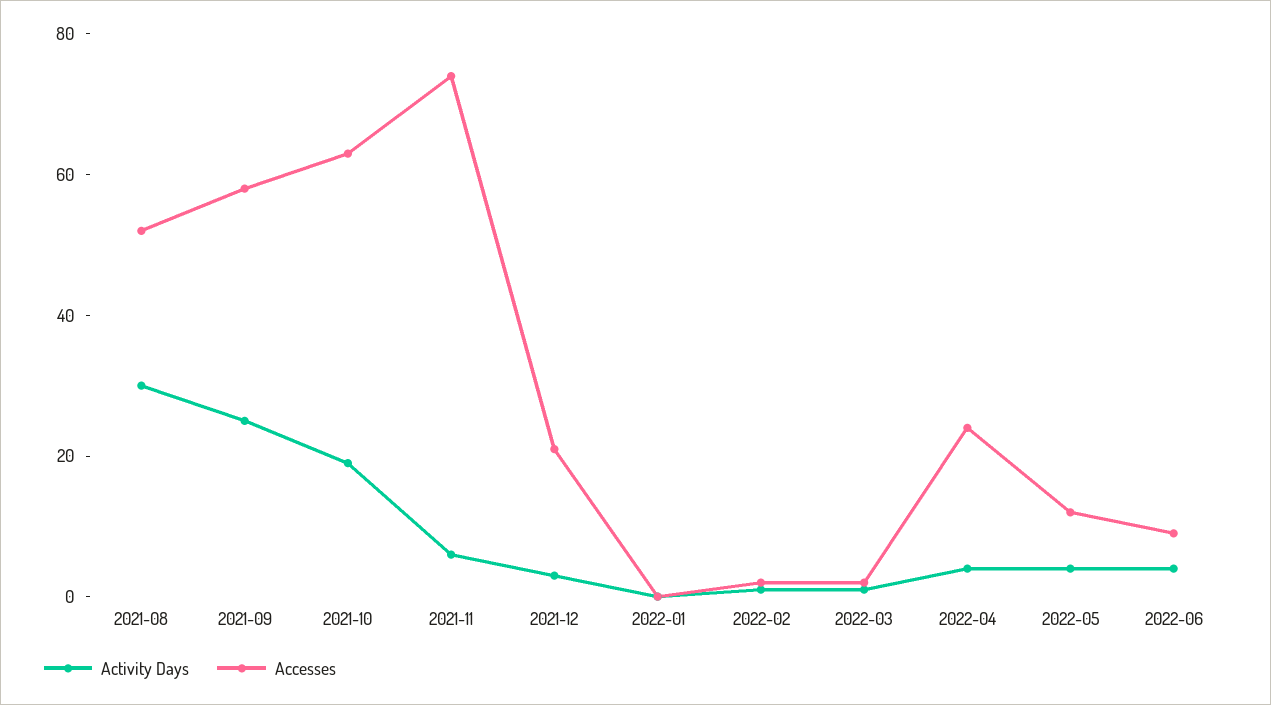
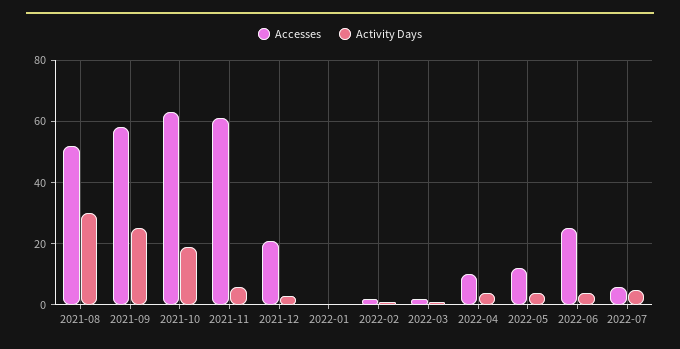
Accesses, 2021-11: 75 -> 60
Accesses, 2022-04: 25 -> 10
Accesses, 2022-06: 10 -> 25
Accesses, 2022-07: none -> 5
Activity Days, 2022-07: none -> 5

